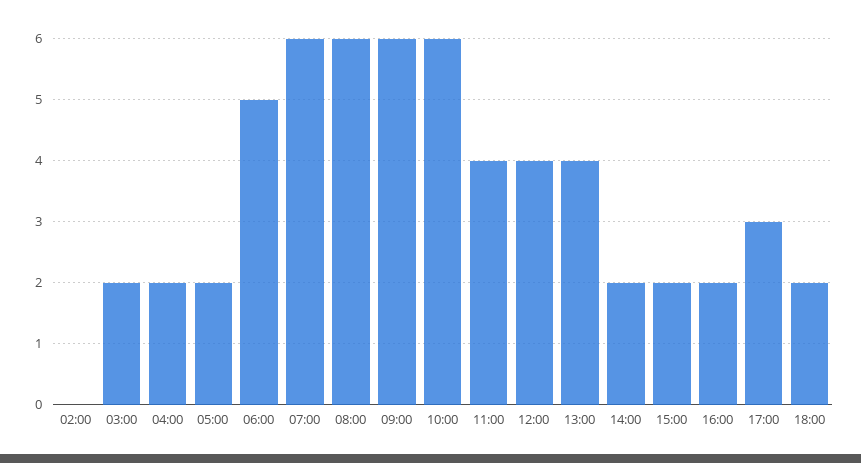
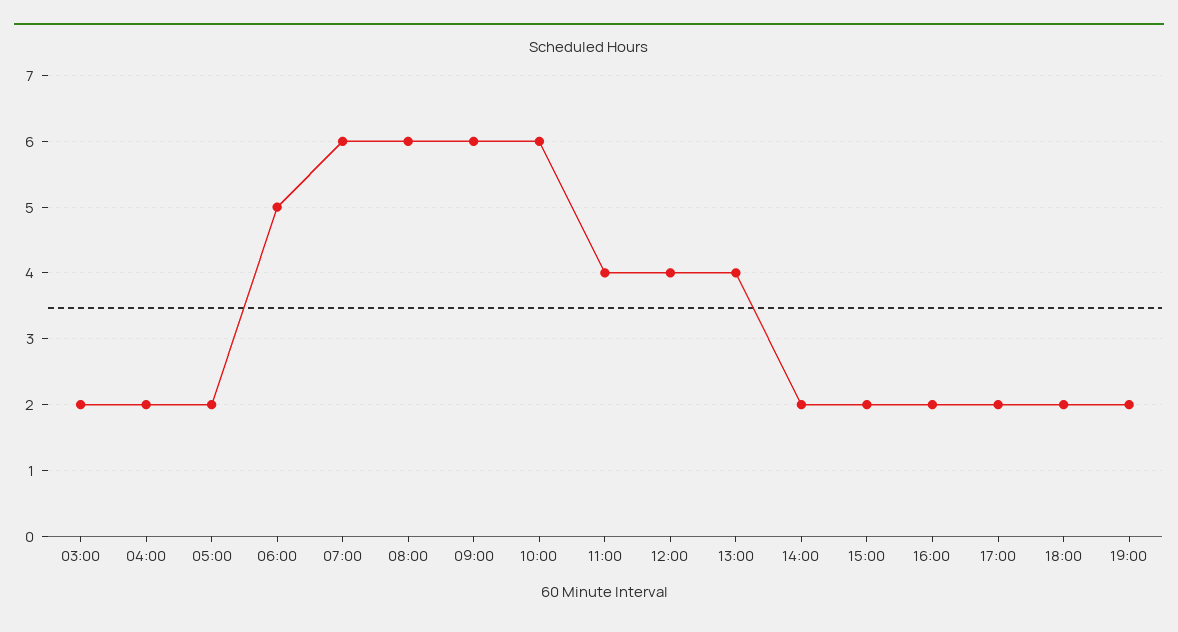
02:00: 0 -> none
17:00: 3 -> 2
19:00: none -> 2

